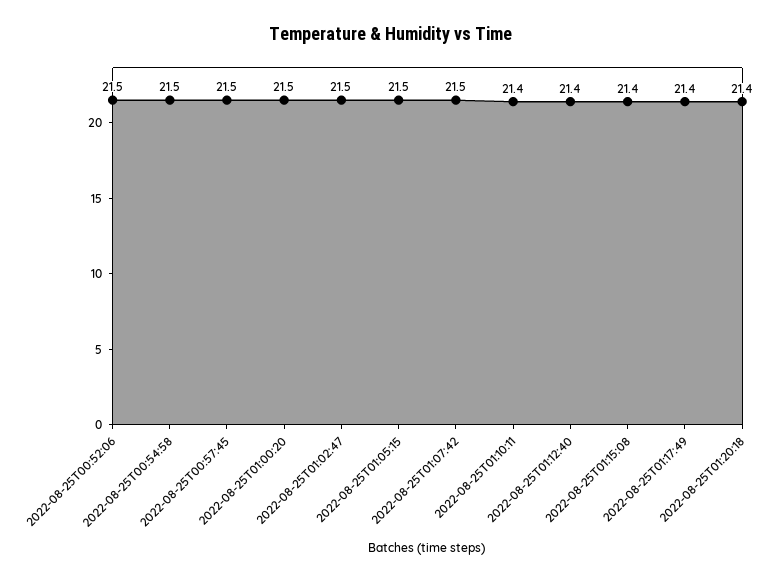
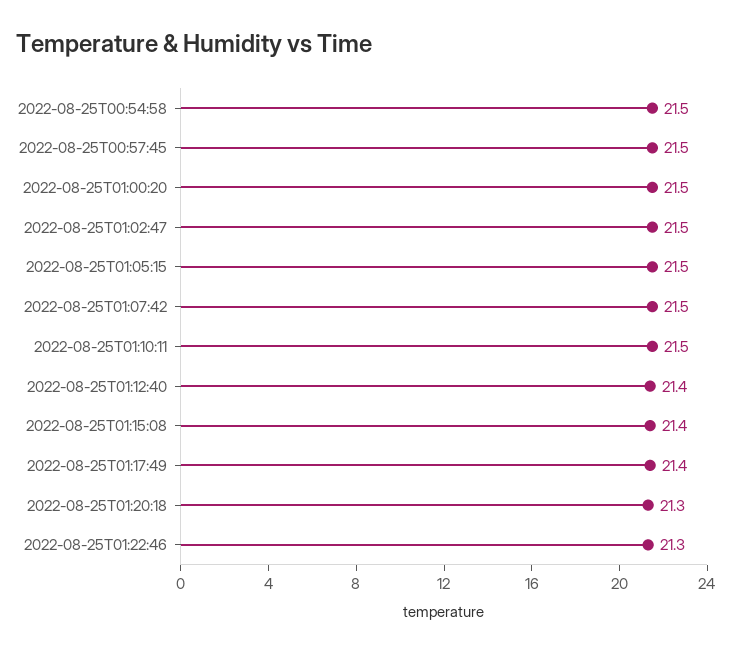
2022-08-25T00:52:06: 21.5 -> none
2022-08-25T01:10:11: 21.4 -> 21.5
2022-08-25T01:20:18: 21.4 -> 21.3
2022-08-25T01:22:46: none -> 21.3

